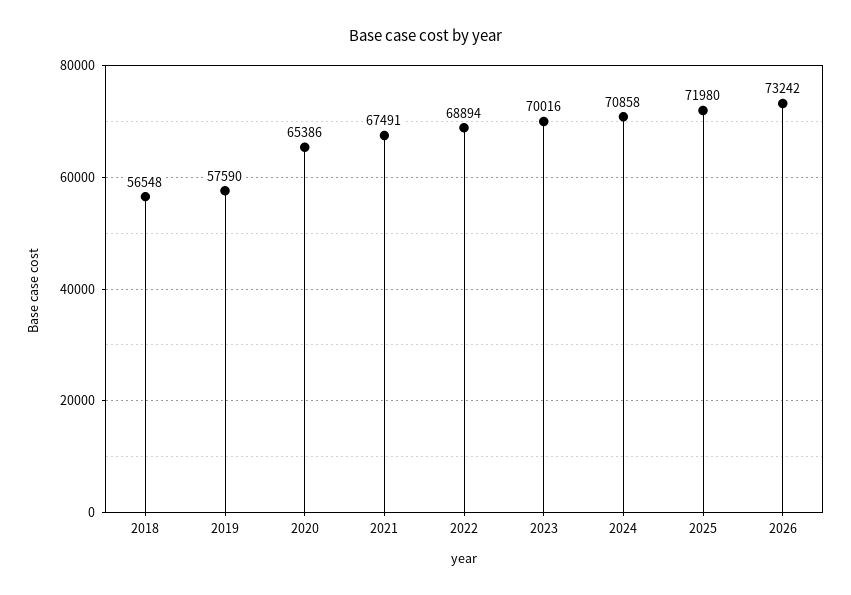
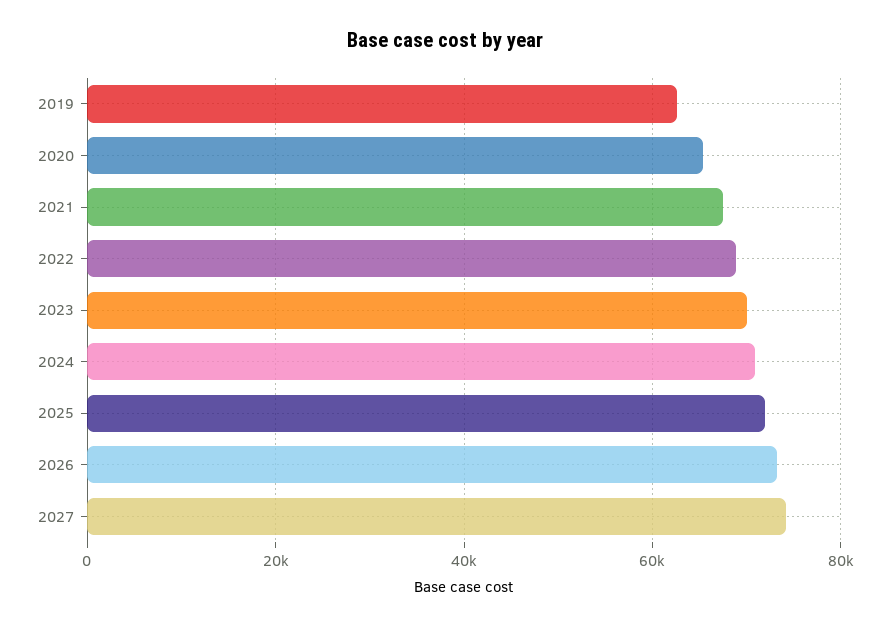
2018: 56548 -> none
2019: 57590 -> 62000
2027: none -> 74000

